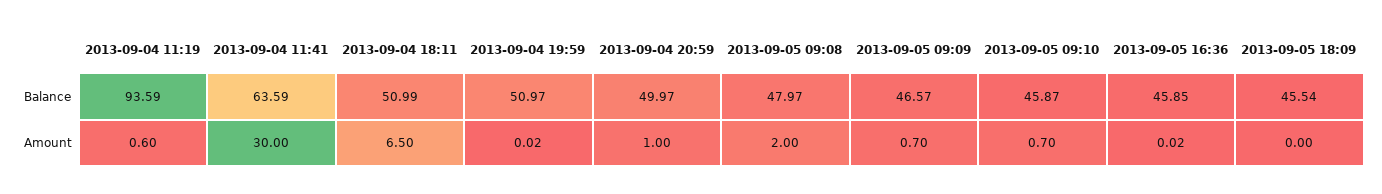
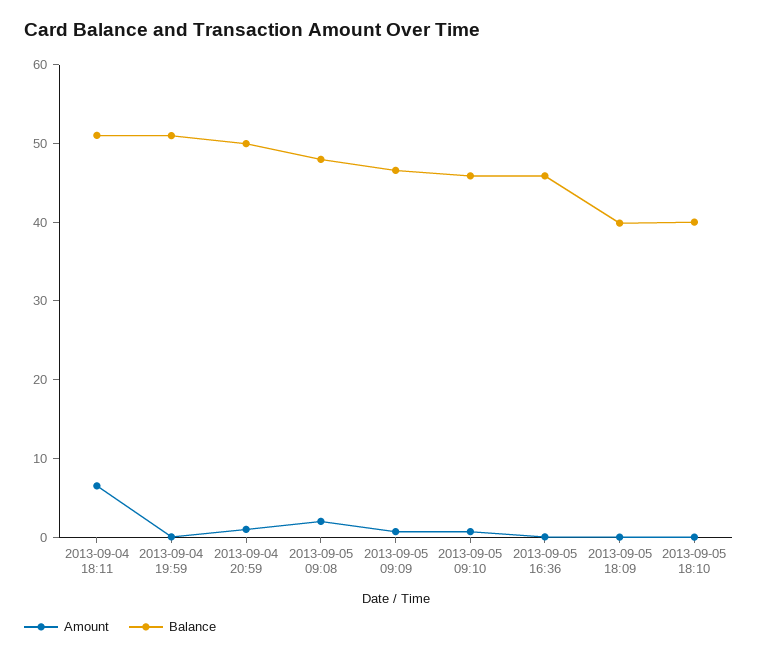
Balance, 2013-09-04 11:19: 93.59 -> none
Balance, 2013-09-04 11:41: 63.59 -> none
Balance, 2013-09-05 18:09: 45.54 -> 40
Amount, 2013-09-04 11:19: 0.6 -> none
Amount, 2013-09-04 11:41: 30 -> none
Amount, 2013-09-05 18:10: none -> 0
Balance, 2013-09-05 18:10: none -> 40

